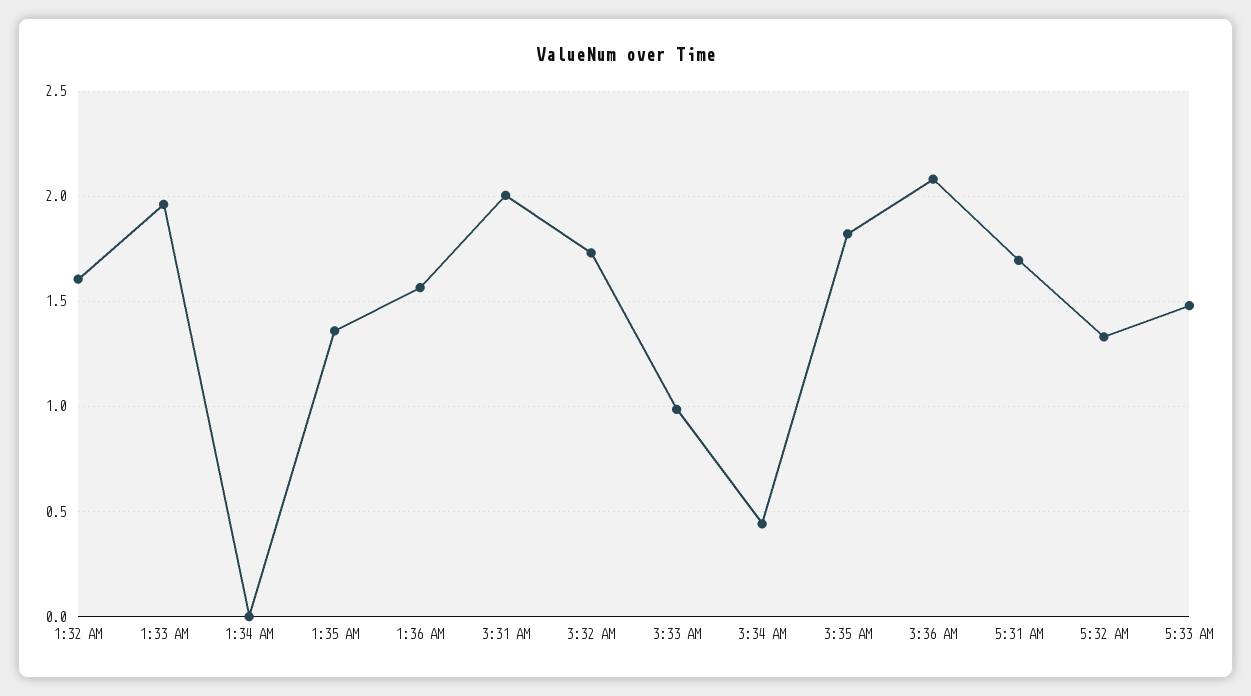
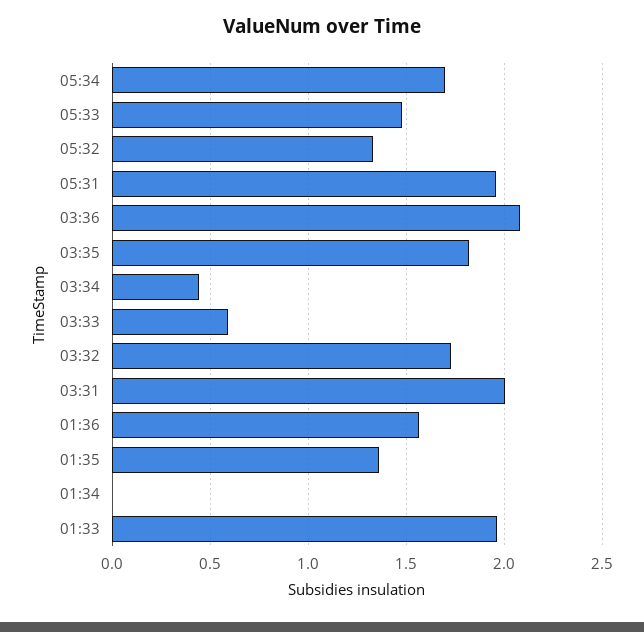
1:32 AM: 1.6 -> none
3:33 AM: 1 -> 0.6
5:31 AM: 1.7 -> 1.95
05:34: none -> 1.7

